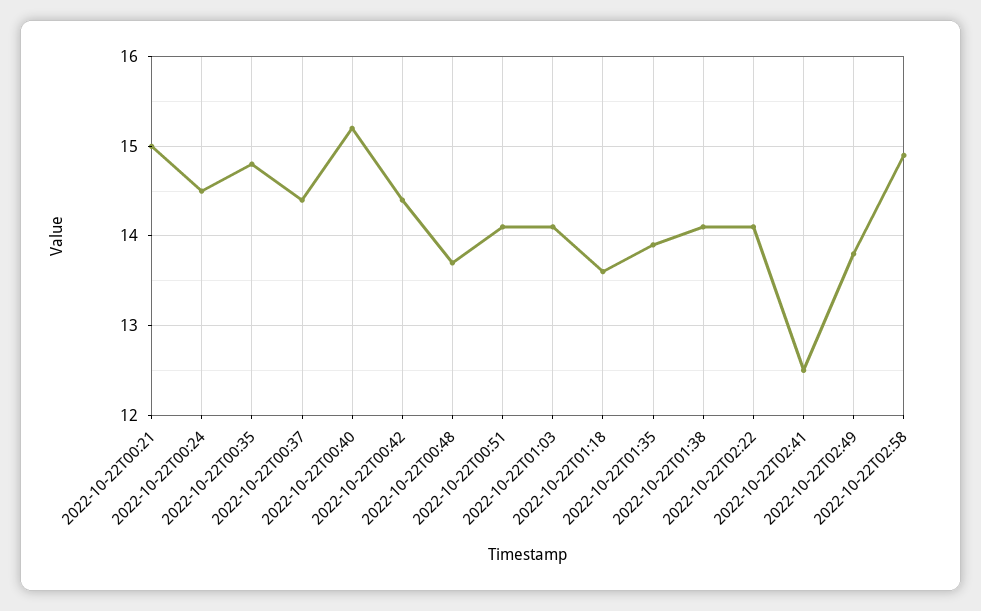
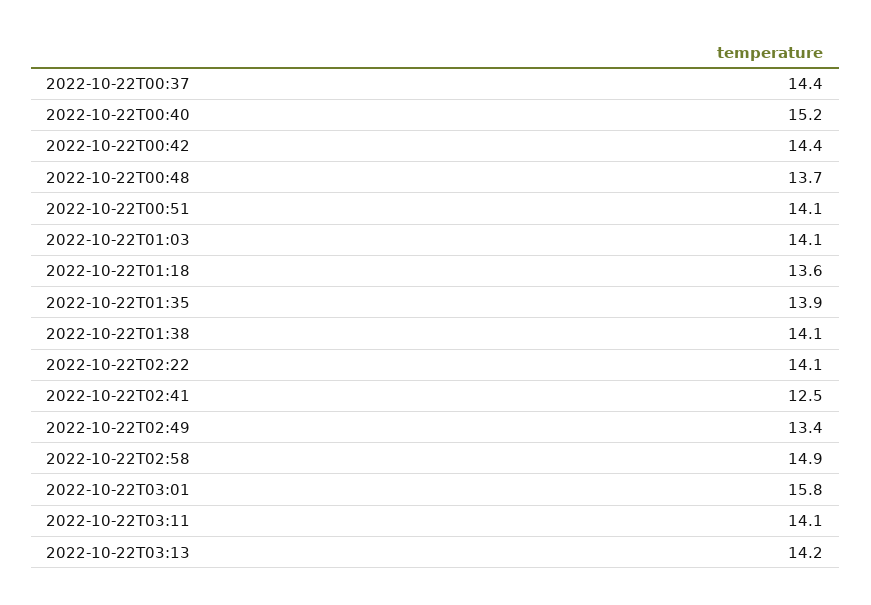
2022-10-22T00:21: 15 -> none
2022-10-22T00:24: 14.5 -> none
2022-10-22T00:35: 14.8 -> none
2022-10-22T02:49: 13.8 -> 13.4
2022-10-22T03:01: none -> 15.8
2022-10-22T03:11: none -> 14.1
2022-10-22T03:13: none -> 14.2

